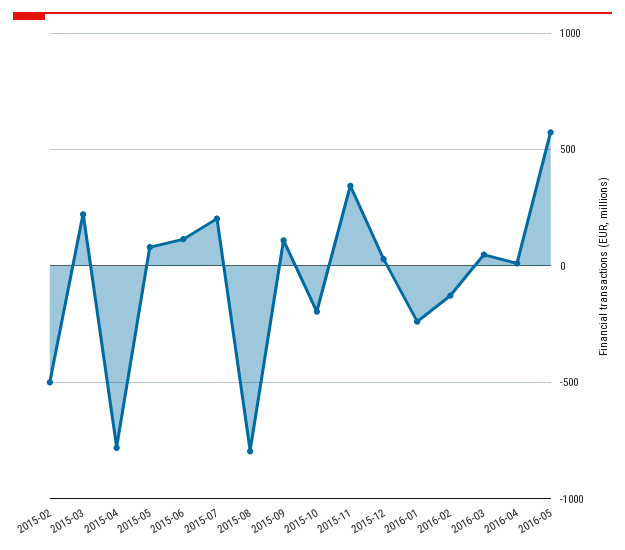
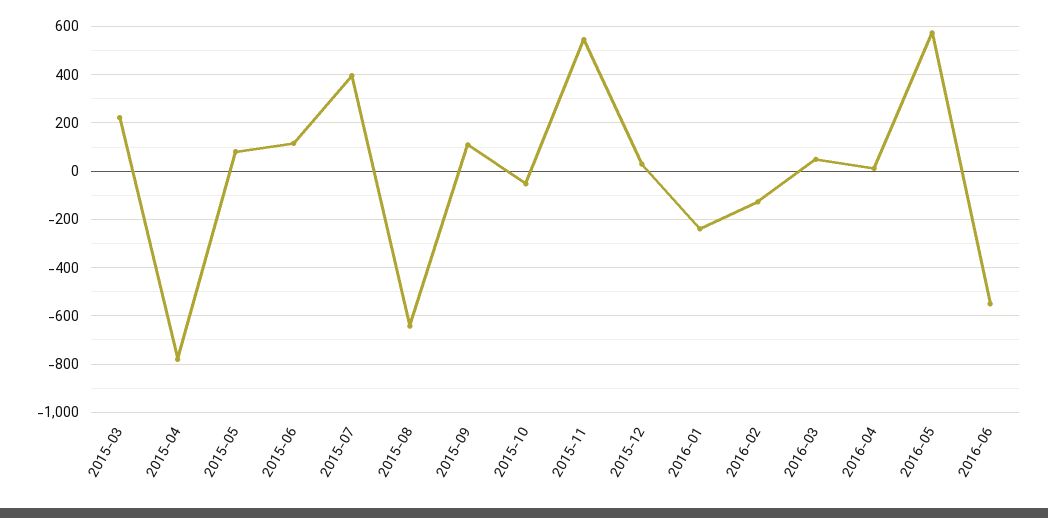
2015-02: -500 -> none
2015-07: 200 -> 400
2015-08: -800 -> -650
2015-10: -200 -> -50
2015-11: 350 -> 550
2016-06: none -> -550

